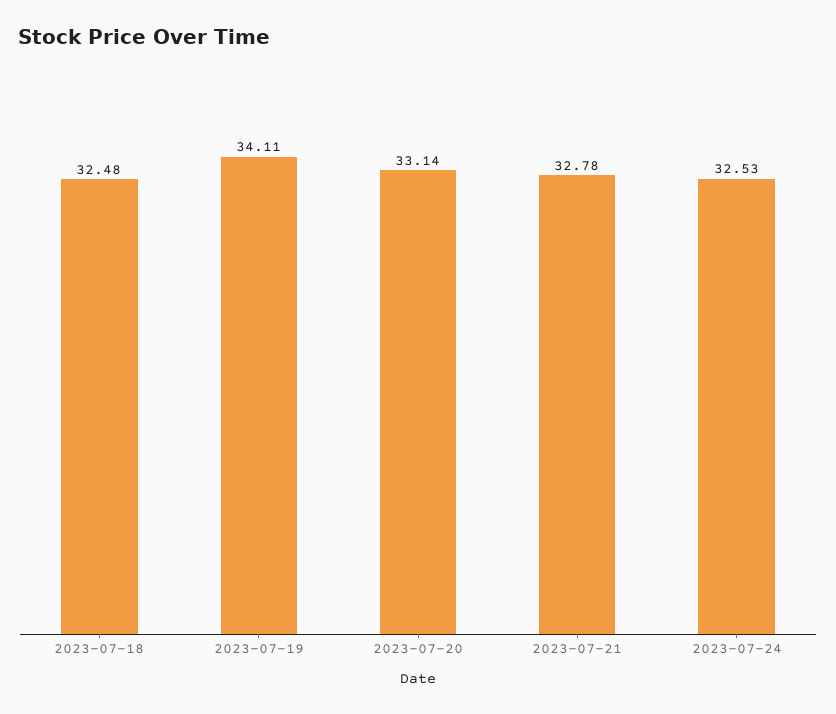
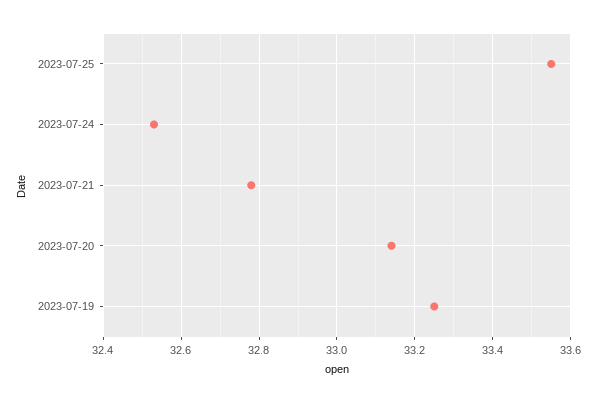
2023-07-18: 32.48 -> none
2023-07-19: 34.11 -> 33.25
2023-07-25: none -> 33.55

